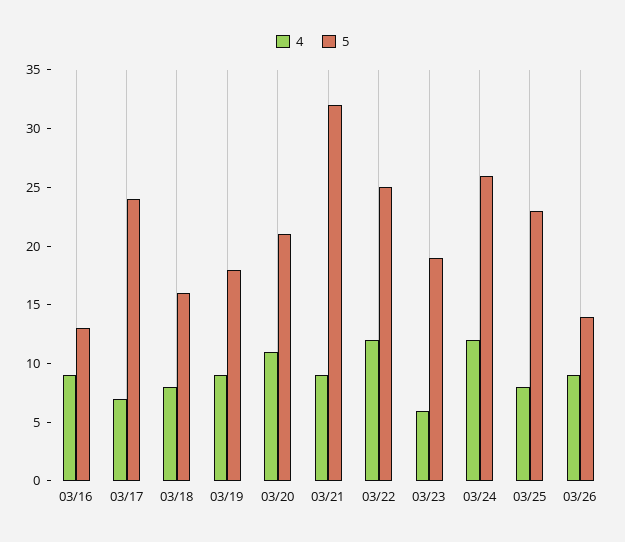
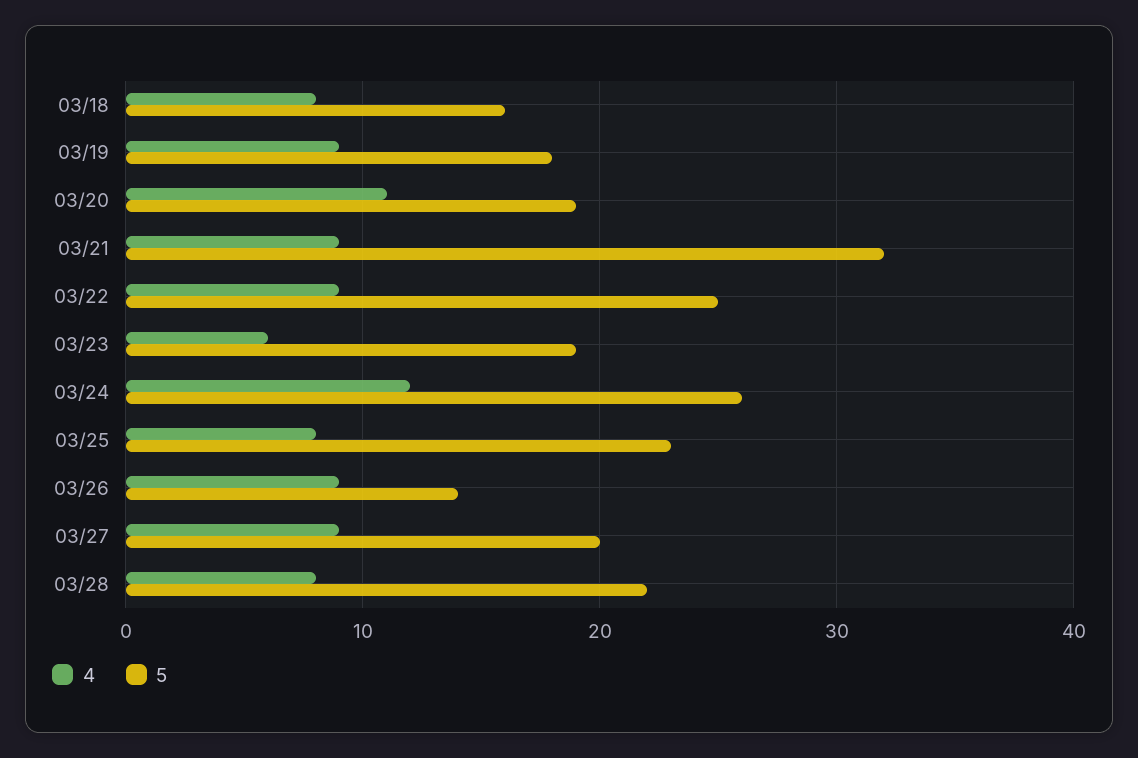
4, 03/16: 9 -> none
5, 03/16: 13 -> none
4, 03/17: 7 -> none
5, 03/17: 24 -> none
5, 03/20: 21 -> 19
4, 03/22: 12 -> 9
4, 03/27: none -> 9
5, 03/27: none -> 20
4, 03/28: none -> 8
5, 03/28: none -> 22

